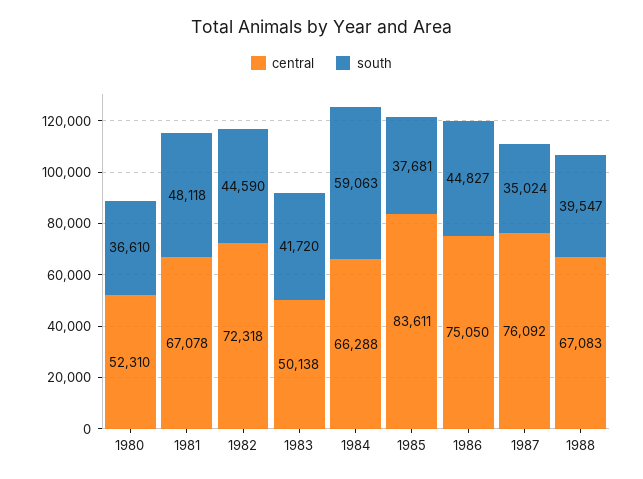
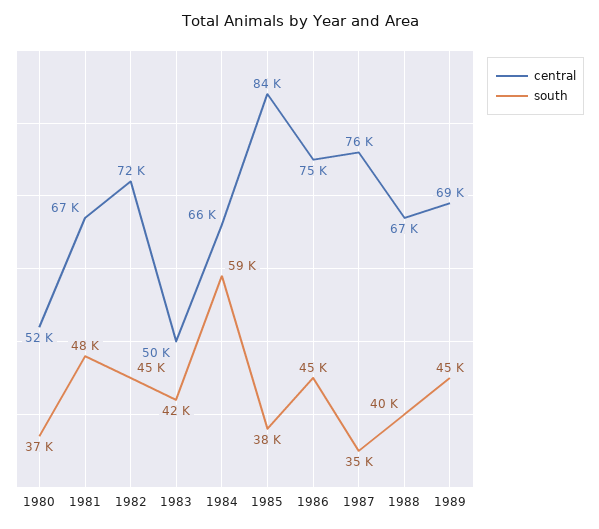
central, 1989: none -> 69000
south, 1989: none -> 45000

